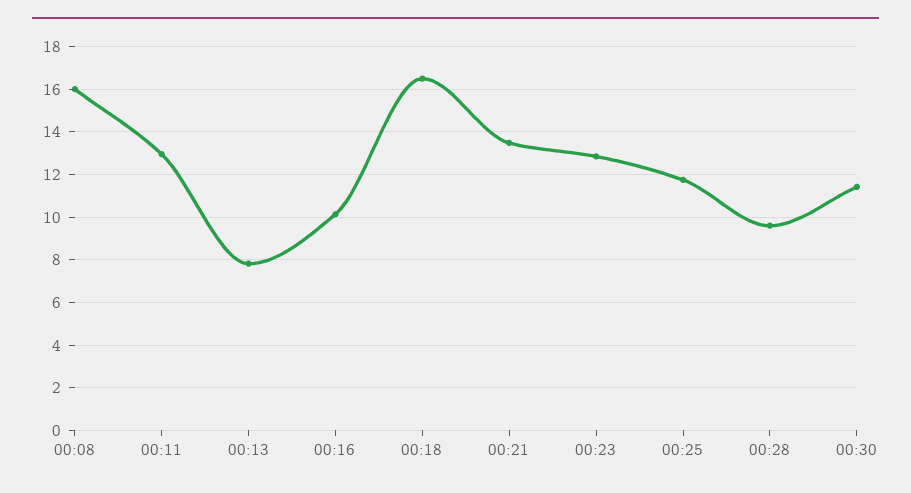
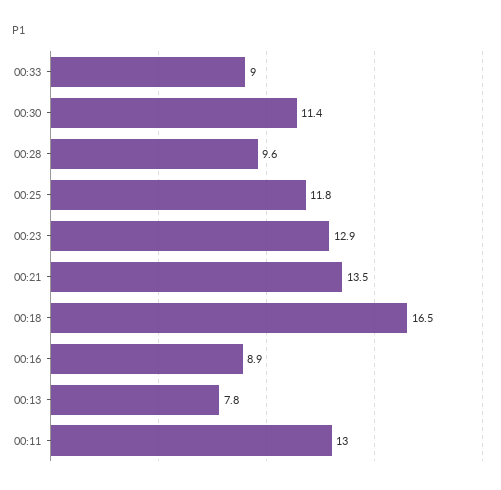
00:08: 16 -> none
00:16: 10 -> 8.9
00:33: none -> 9

